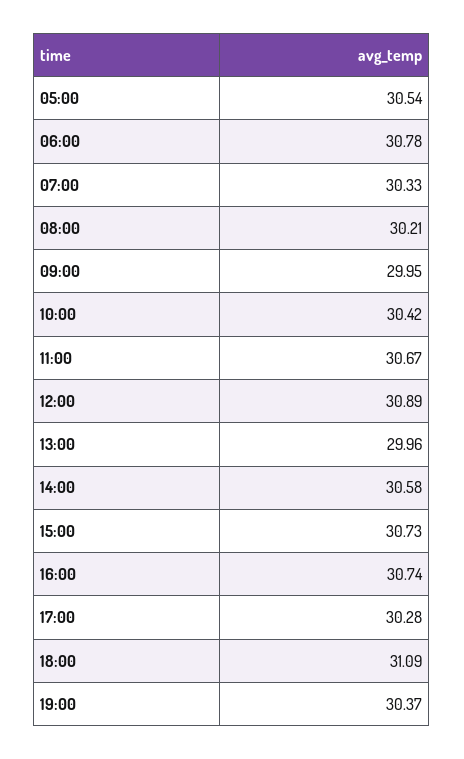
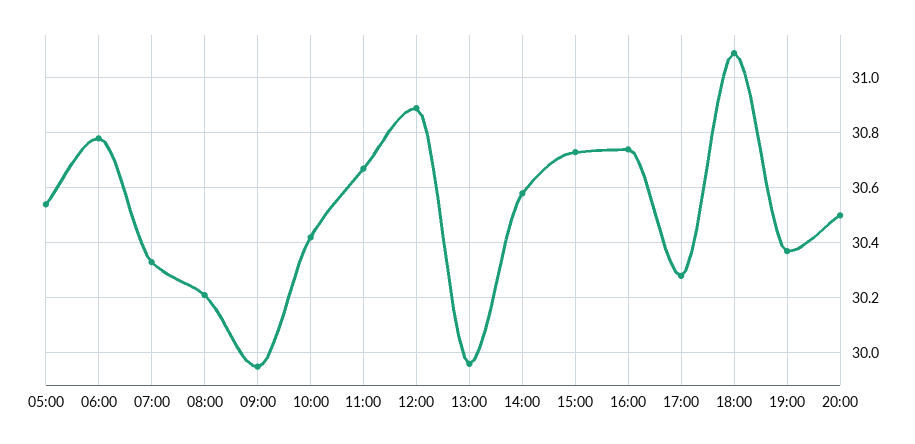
20:00: none -> 30.5

